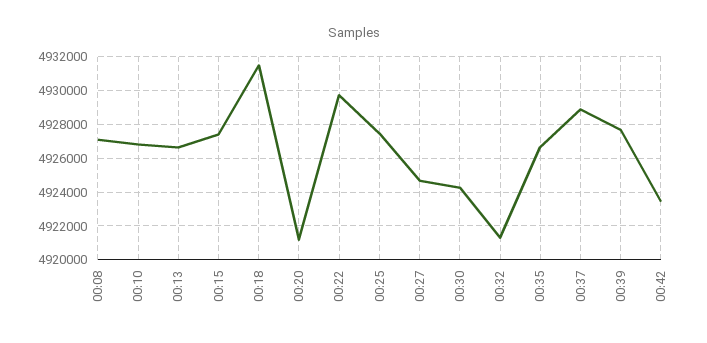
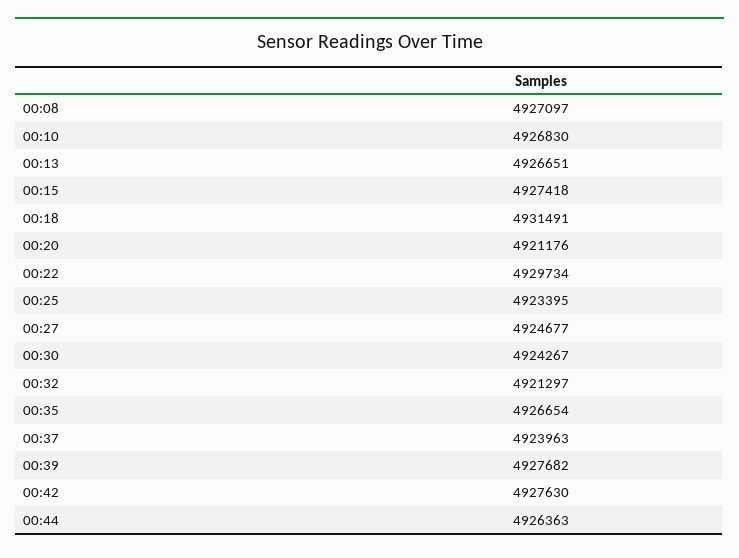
00:25: 4927500 -> 4923395
00:37: 4929000 -> 4923963
00:42: 4923500 -> 4927630
00:44: none -> 4926363

